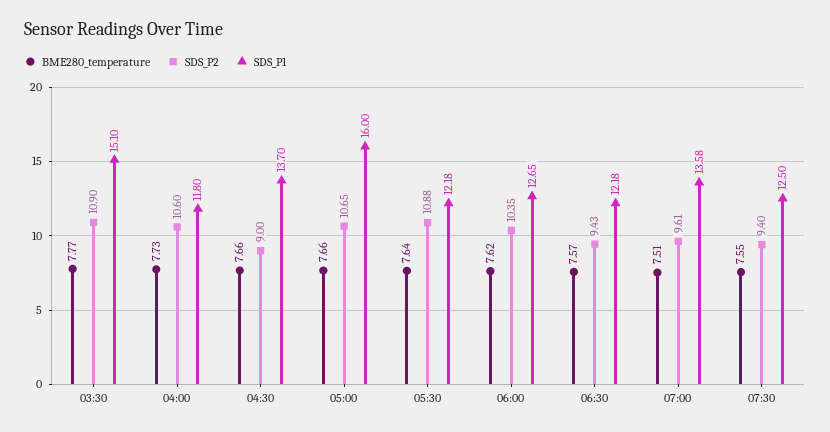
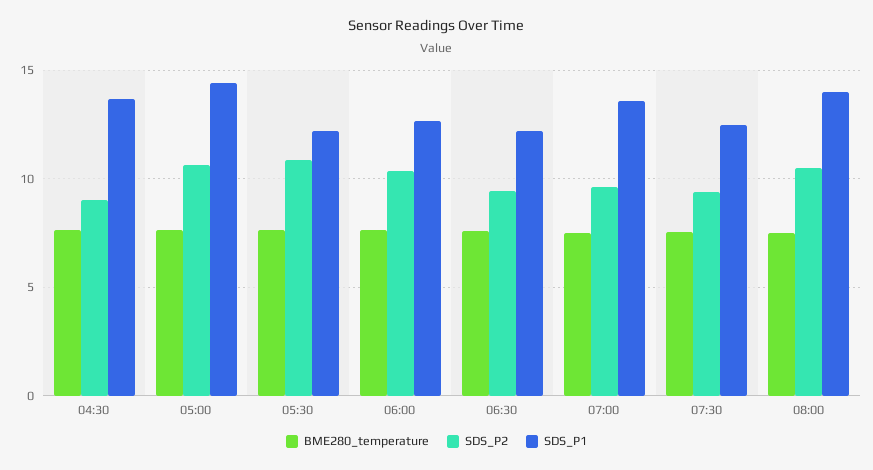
BME280_temperature, 03:30: 7.77 -> none
SDS_P2, 03:30: 10.9 -> none
SDS_P1, 03:30: 15.1 -> none
BME280_temperature, 04:00: 7.73 -> none
SDS_P2, 04:00: 10.6 -> none
SDS_P1, 04:00: 11.8 -> none
SDS_P1, 05:00: 16 -> 14.5
BME280_temperature, 08:00: none -> 7.5
SDS_P2, 08:00: none -> 10.5
SDS_P1, 08:00: none -> 14

